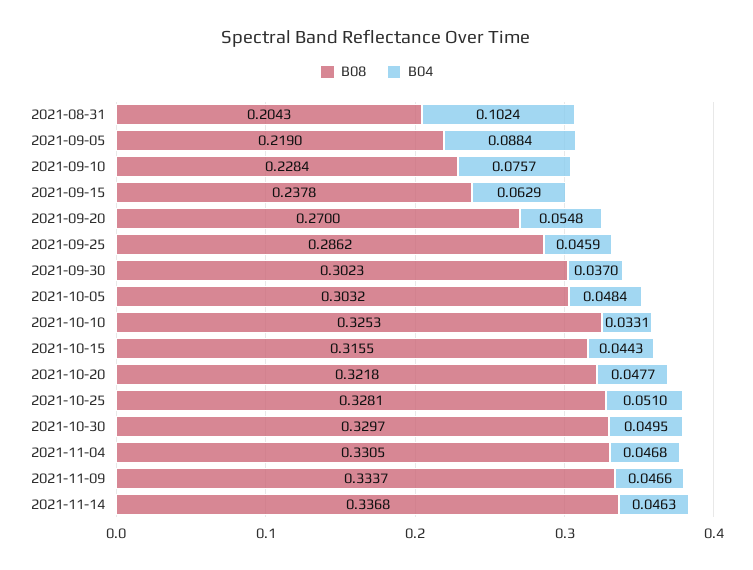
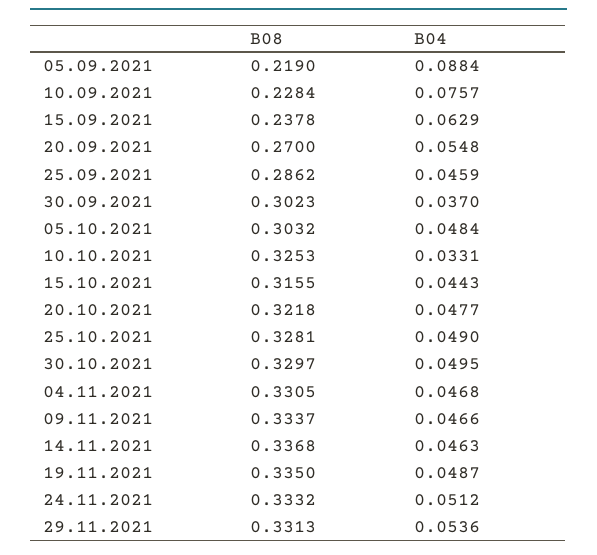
B08, 2021-08-31: 0.2043 -> none
B04, 2021-08-31: 0.1024 -> none
B04, 2021-10-25: 0.051 -> 0.049
B08, 19.11.2021: none -> 0.335
B04, 19.11.2021: none -> 0.0487
B08, 24.11.2021: none -> 0.3332
B04, 24.11.2021: none -> 0.0512
B08, 29.11.2021: none -> 0.3313
B04, 29.11.2021: none -> 0.0536

